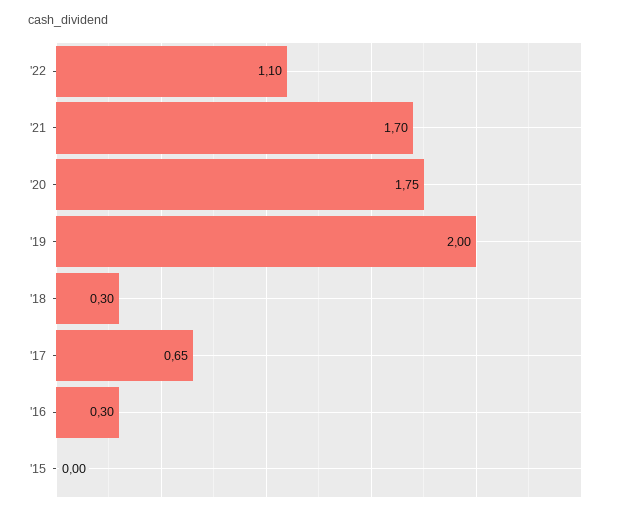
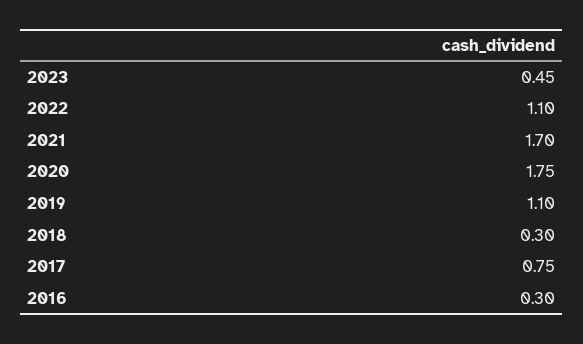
'19: 2 -> 1.1
'17: 0.65 -> 0.75
'15: 0 -> none
2023: none -> 0.45

